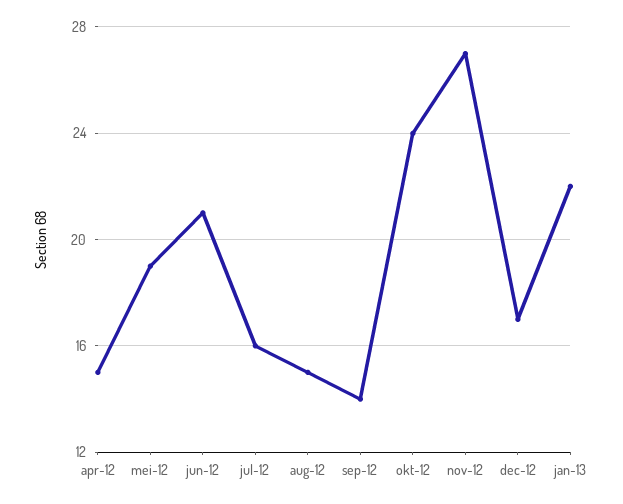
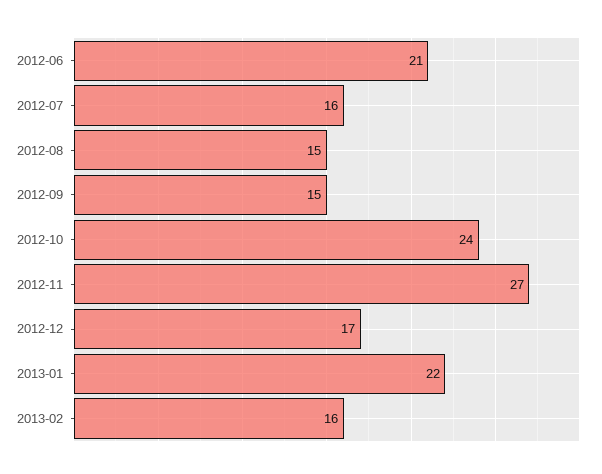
apr-12: 15 -> none
mei-12: 19 -> none
sep-12: 14 -> 15
2013-02: none -> 16

